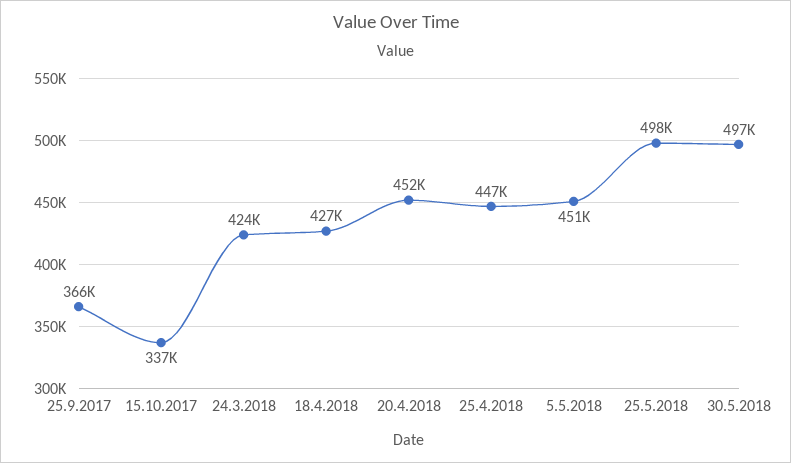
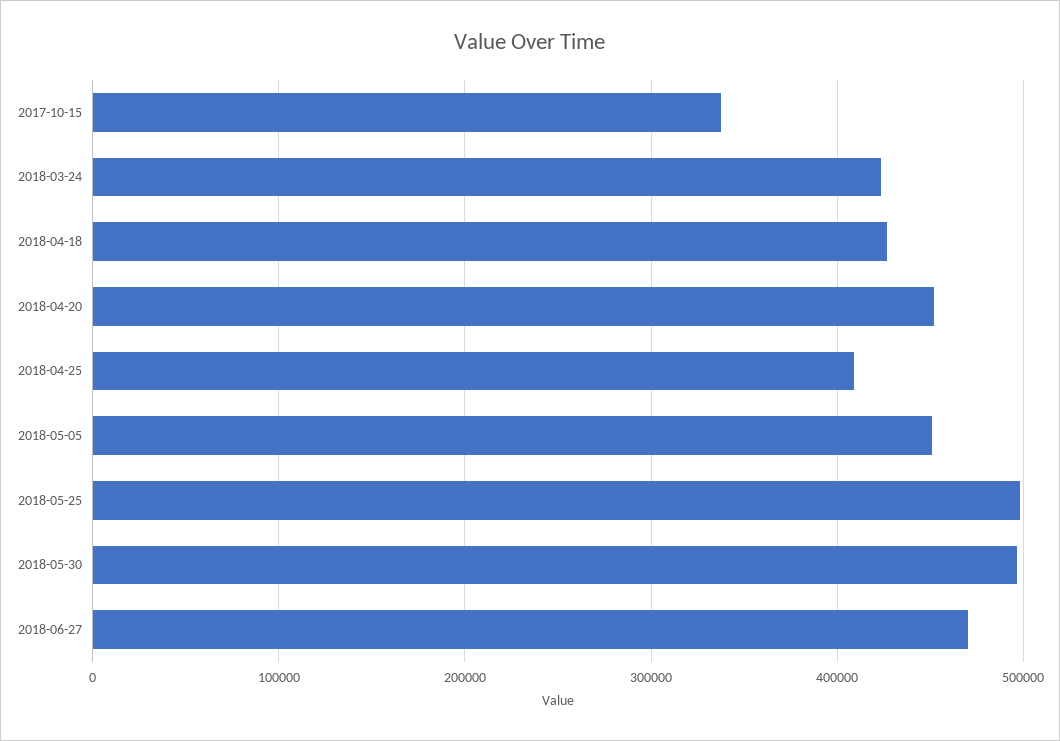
25.9.2017: 366000 -> none
25.4.2018: 447000 -> 410000
2018-06-27: none -> 470000

